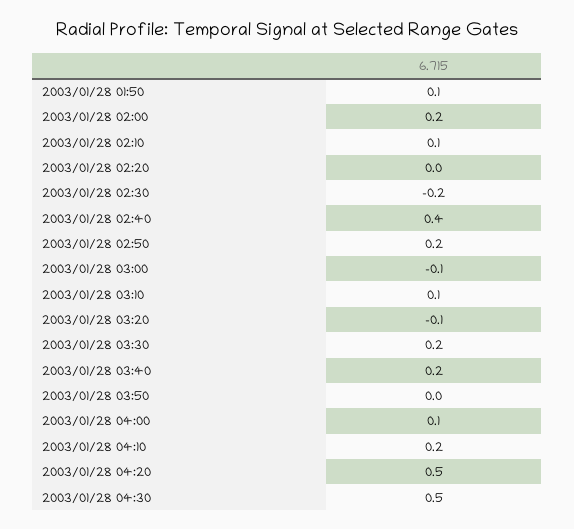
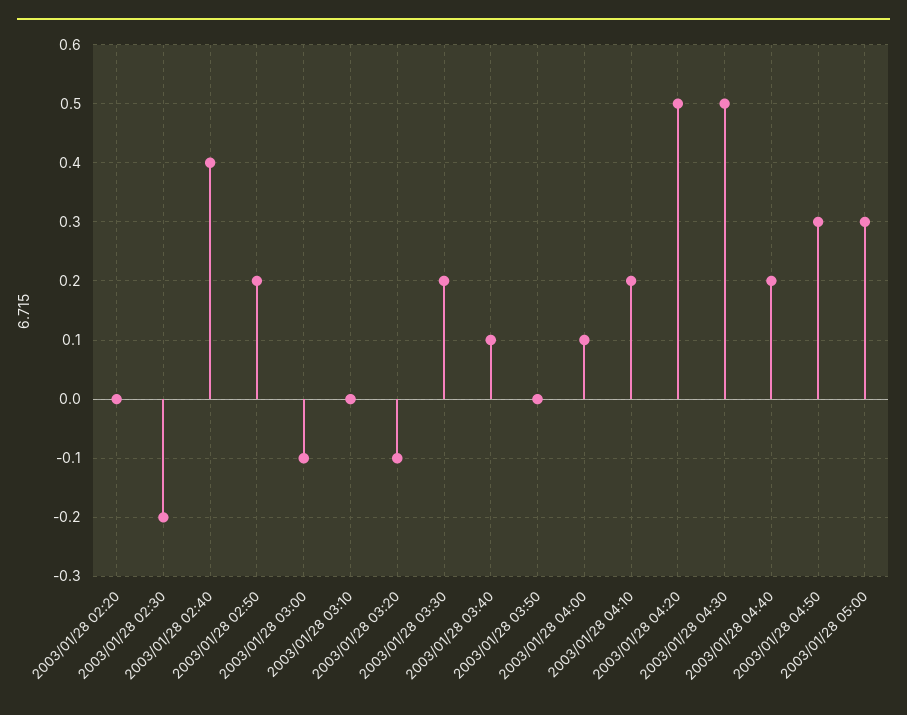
2003/01/28 01:50: 0.1 -> none
2003/01/28 02:00: 0.2 -> none
2003/01/28 02:10: 0.1 -> none
2003/01/28 03:10: 0.1 -> 0
2003/01/28 03:40: 0.2 -> 0.1
2003/01/28 04:40: none -> 0.2
2003/01/28 04:50: none -> 0.3
2003/01/28 05:00: none -> 0.3

